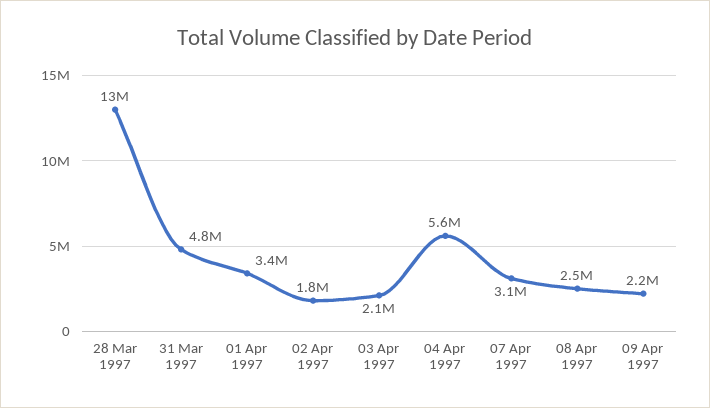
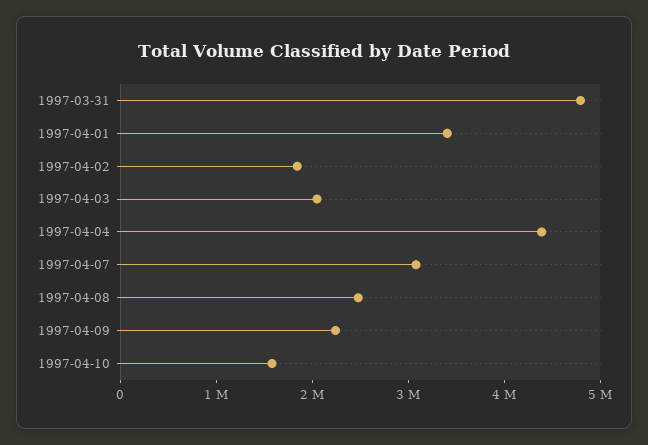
28 Mar 1997: 13000000 -> none
04 Apr 1997: 5600000 -> 4400000
1997-04-10: none -> 1600000

